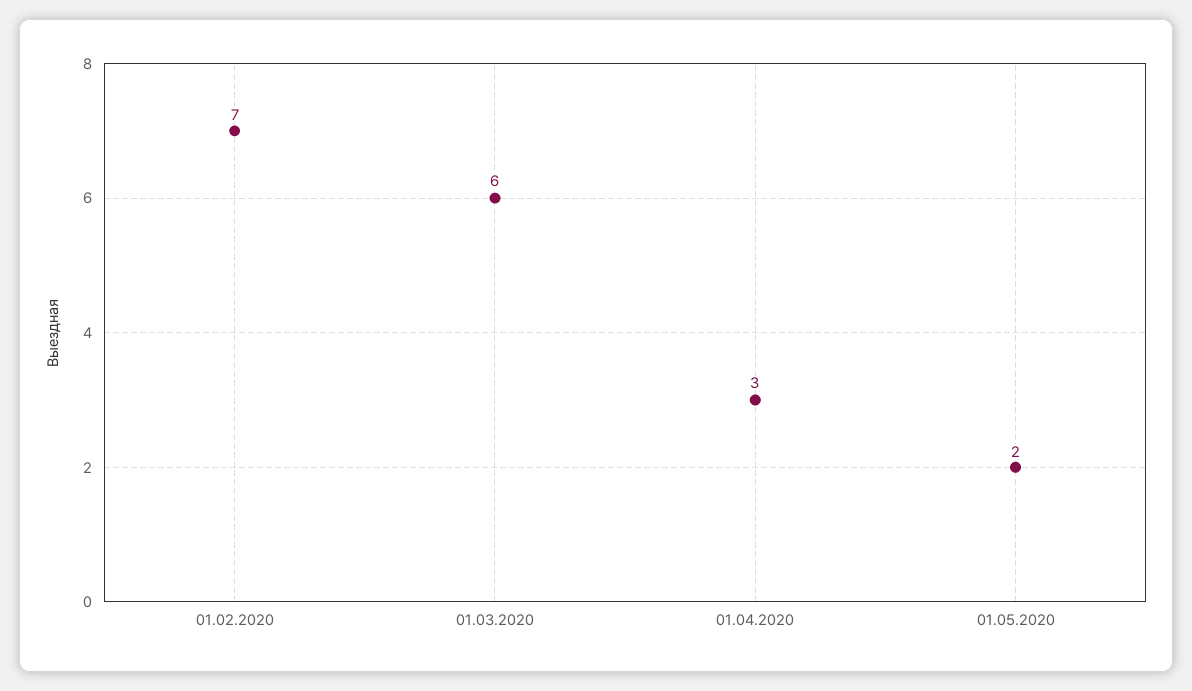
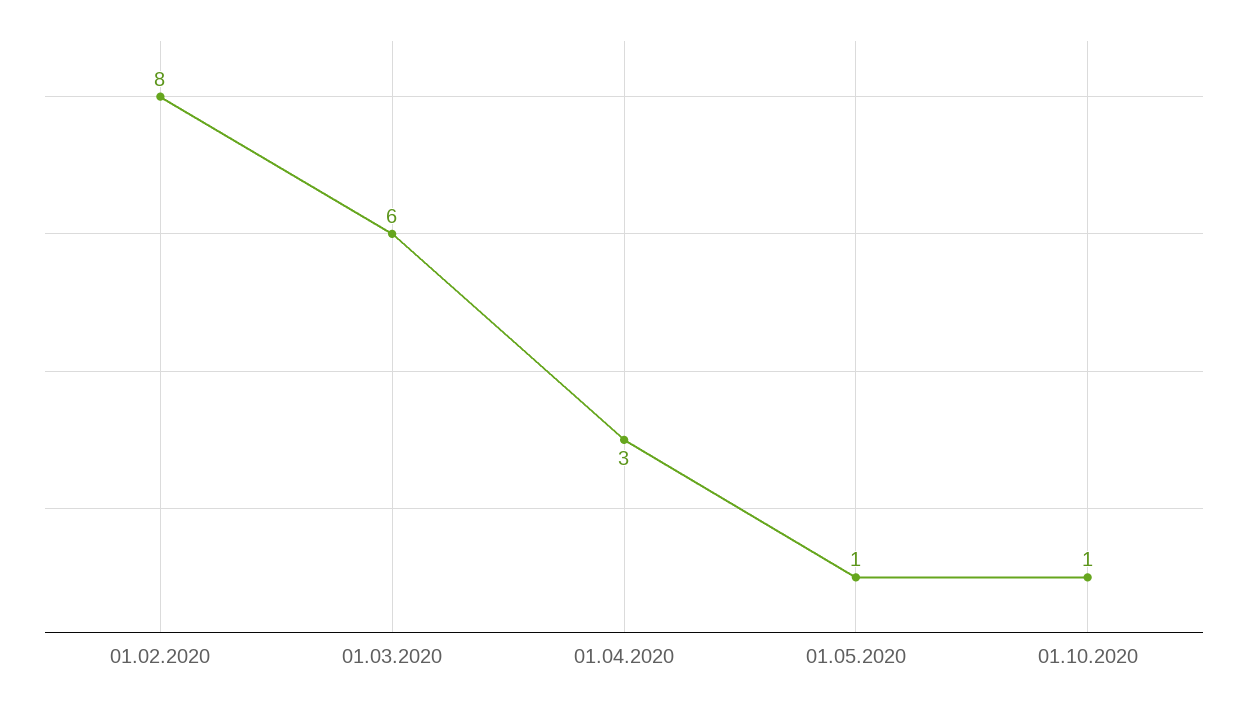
01.02.2020: 7 -> 8
01.05.2020: 2 -> 1
01.10.2020: none -> 1

